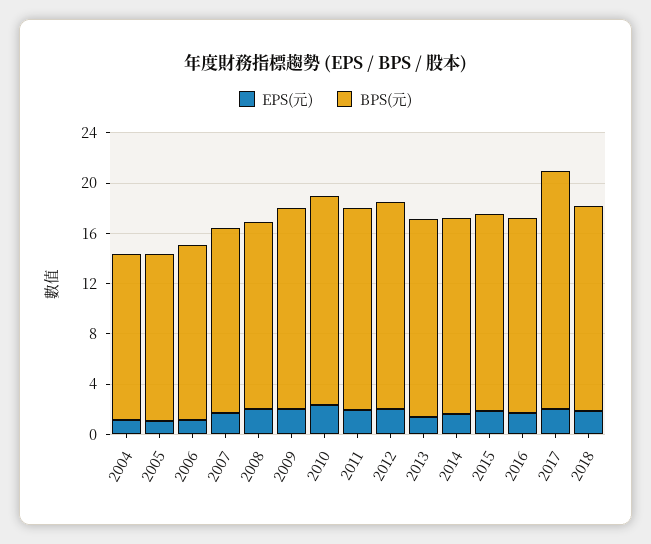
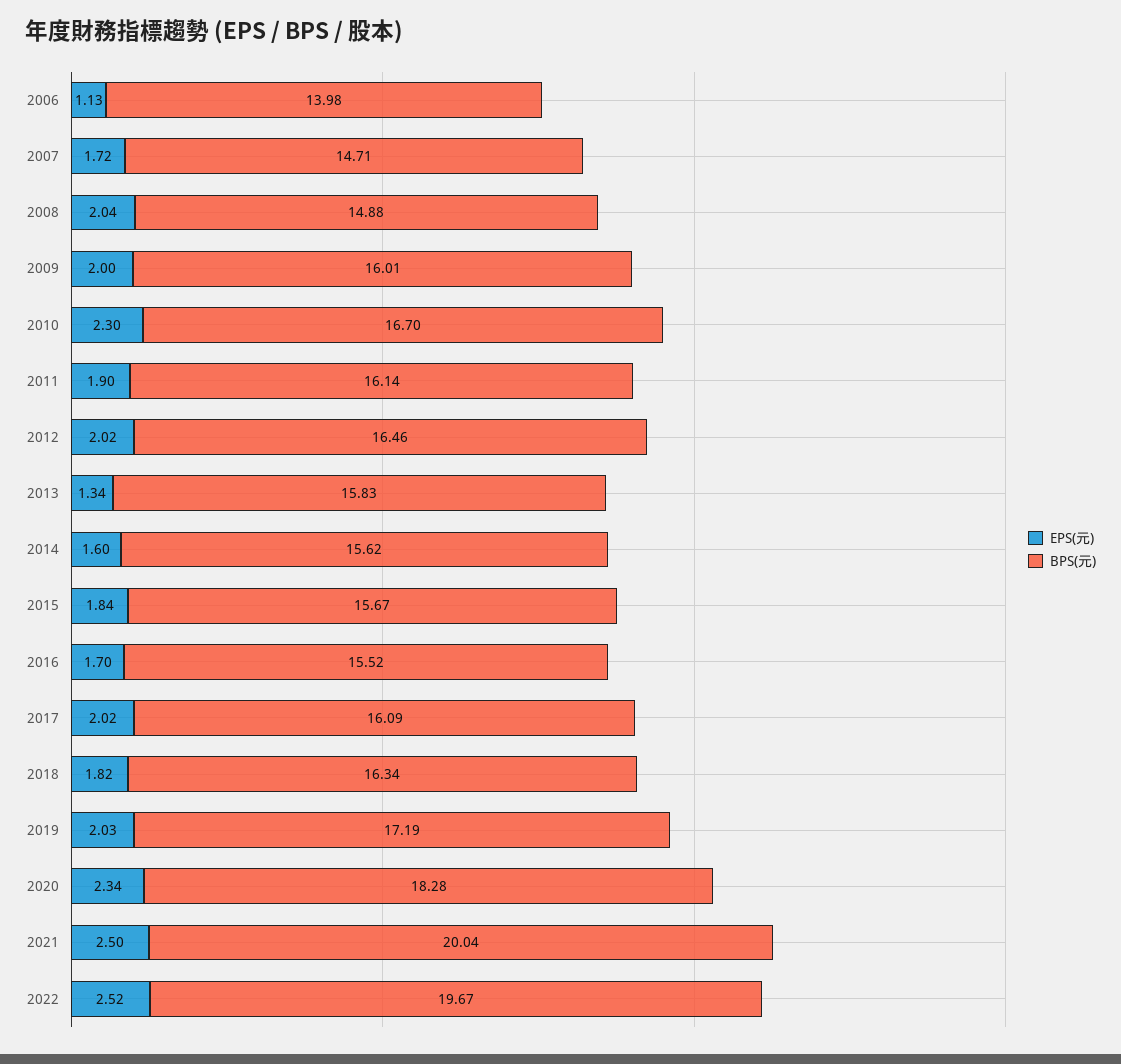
EPS(元), 2004: 1 -> none
BPS(元), 2004: 13 -> none
EPS(元), 2005: 1 -> none
BPS(元), 2005: 13 -> none
BPS(元), 2017: 19 -> 16.09
EPS(元), 2019: none -> 2.03
BPS(元), 2019: none -> 17.19
EPS(元), 2020: none -> 2.34
BPS(元), 2020: none -> 18.28
EPS(元), 2021: none -> 2.5
BPS(元), 2021: none -> 20.04
EPS(元), 2022: none -> 2.52
BPS(元), 2022: none -> 19.67

